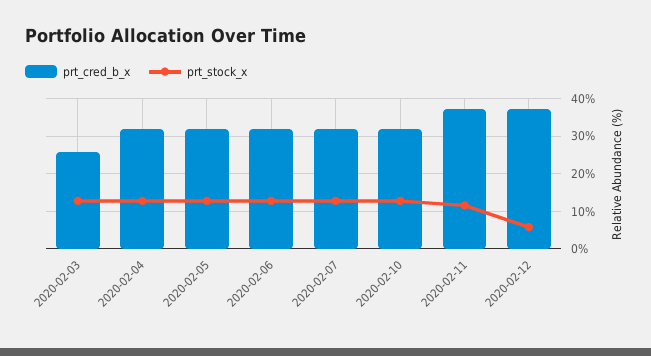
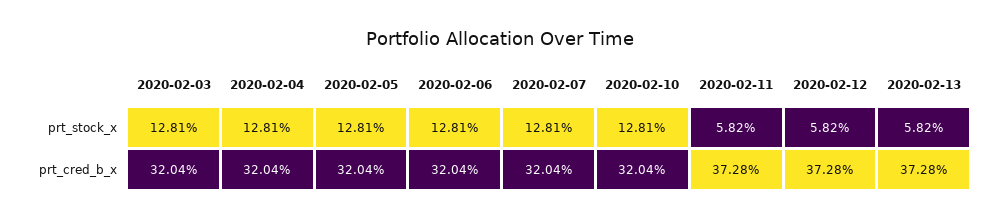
prt_cred_b_x, 2020-02-03: 26 -> 32.04
prt_stock_x, 2020-02-11: 12 -> 5.82
prt_stock_x, 2020-02-13: none -> 5.82
prt_cred_b_x, 2020-02-13: none -> 37.28

